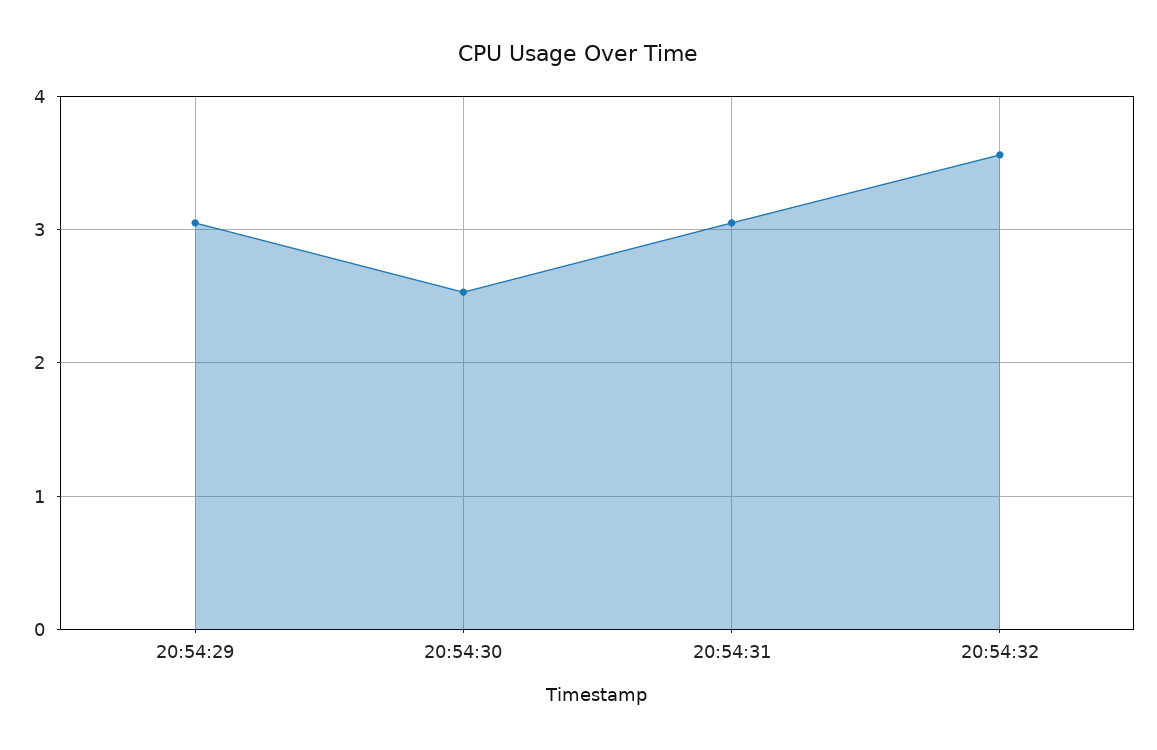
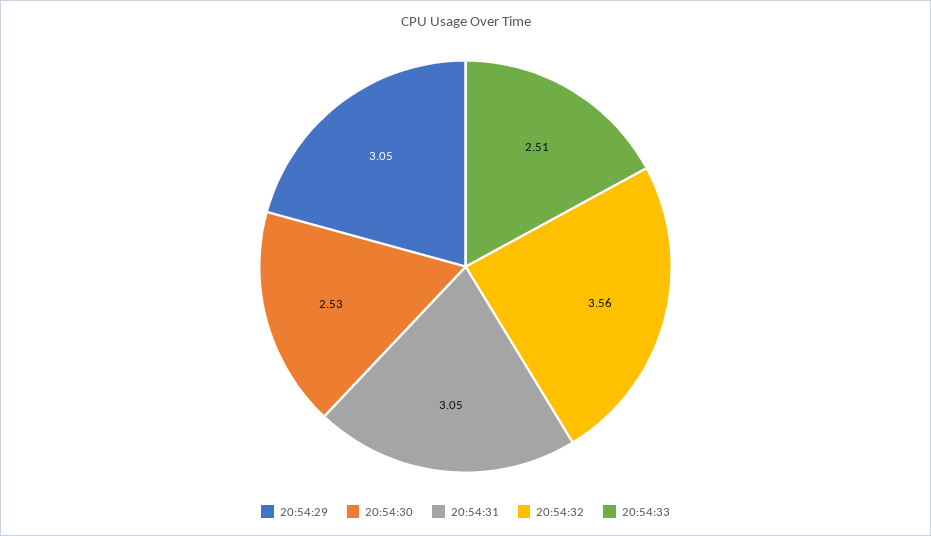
20:54:33: none -> 2.51

